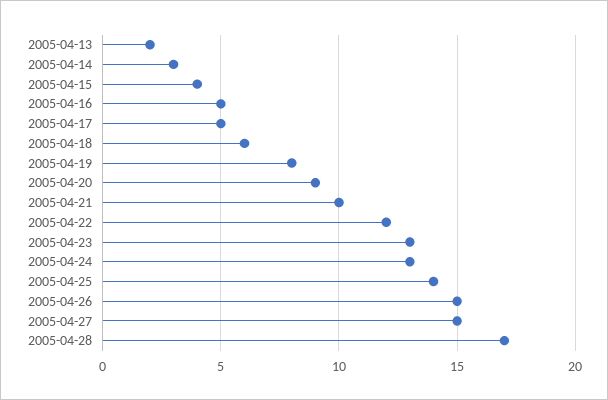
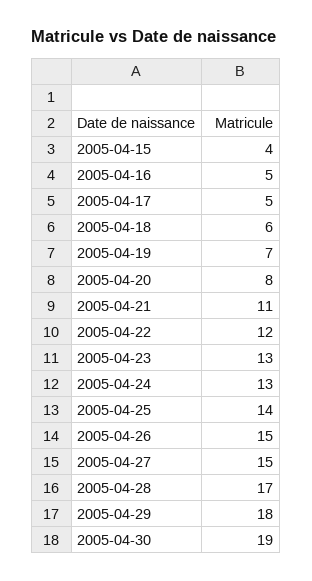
2005-04-13: 2 -> none
2005-04-14: 3 -> none
2005-04-19: 8 -> 7
2005-04-20: 9 -> 8
2005-04-21: 10 -> 11
2005-04-29: none -> 18
2005-04-30: none -> 19

